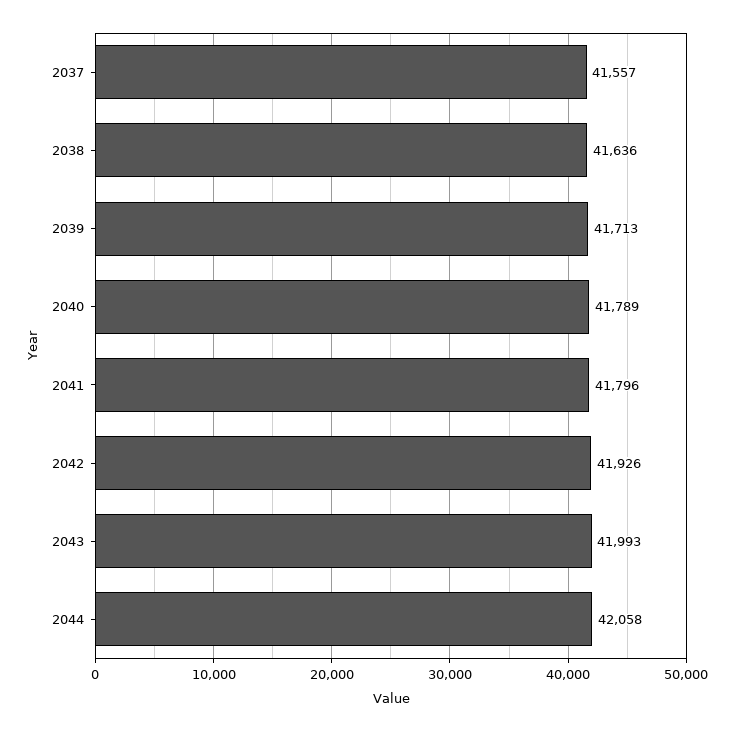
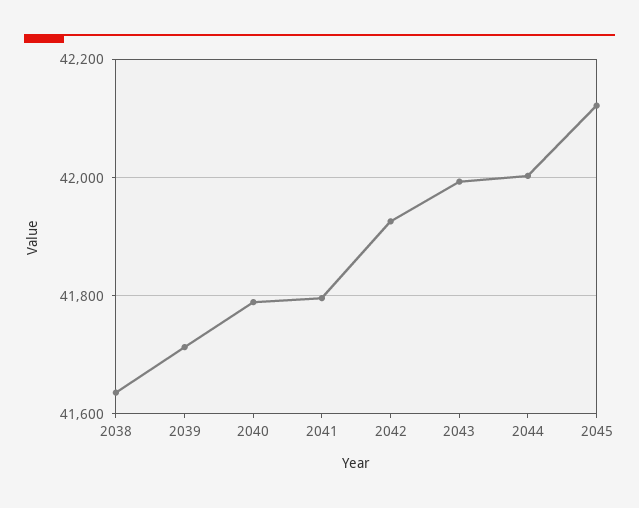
2037: 41557 -> none
2044: 42058 -> 42000
2045: none -> 42120

